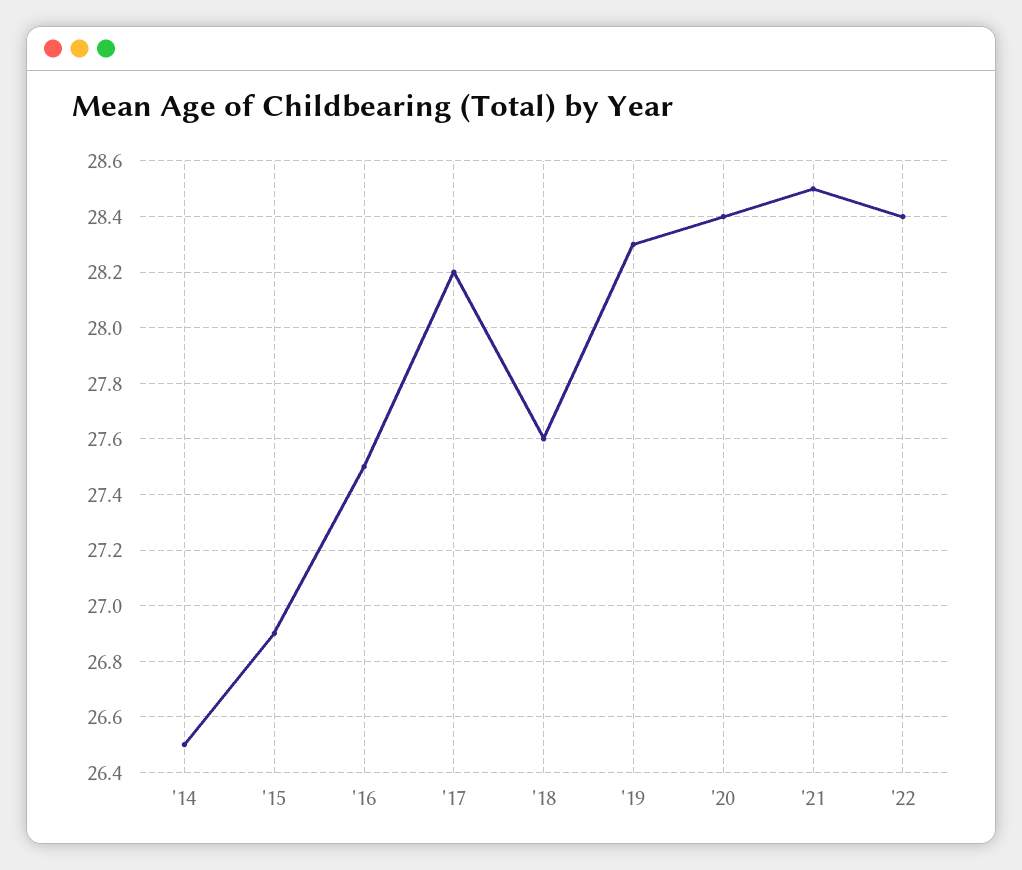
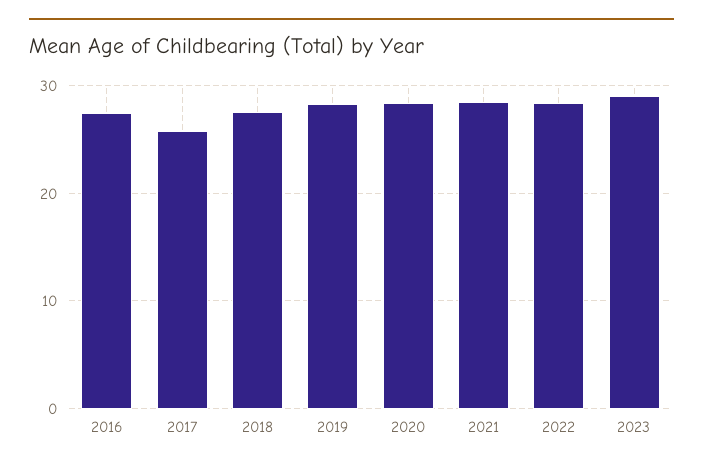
'14: 26.5 -> none
'15: 26.9 -> none
'17: 28.2 -> 26
2023: none -> 29

